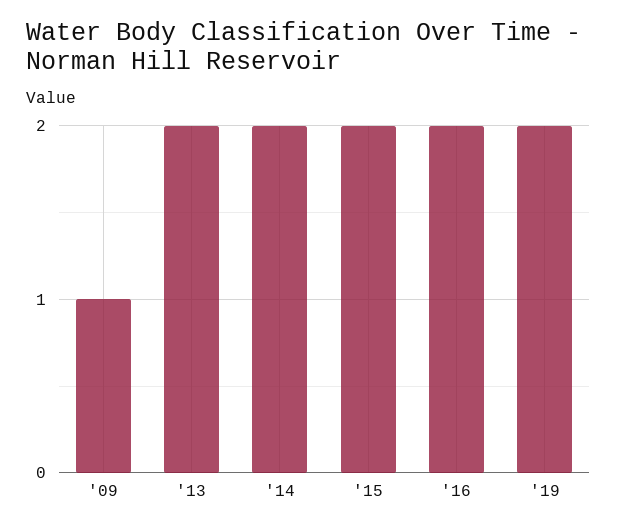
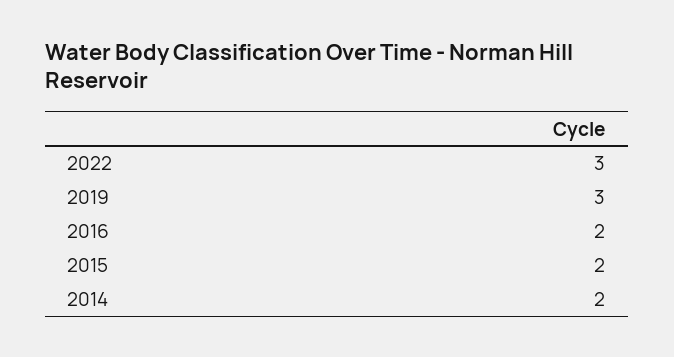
'09: 1 -> none
'13: 2 -> none
'19: 2 -> 3
2022: none -> 3

